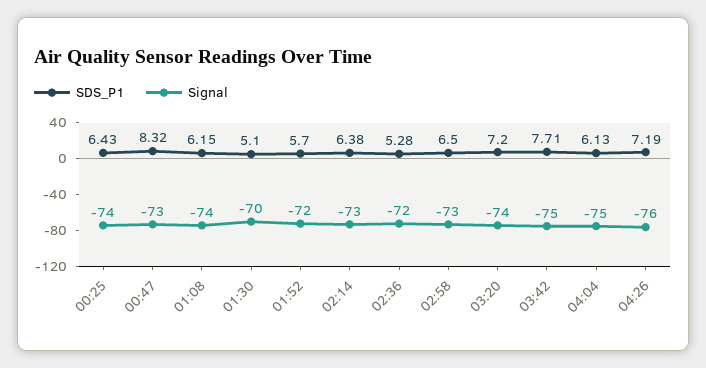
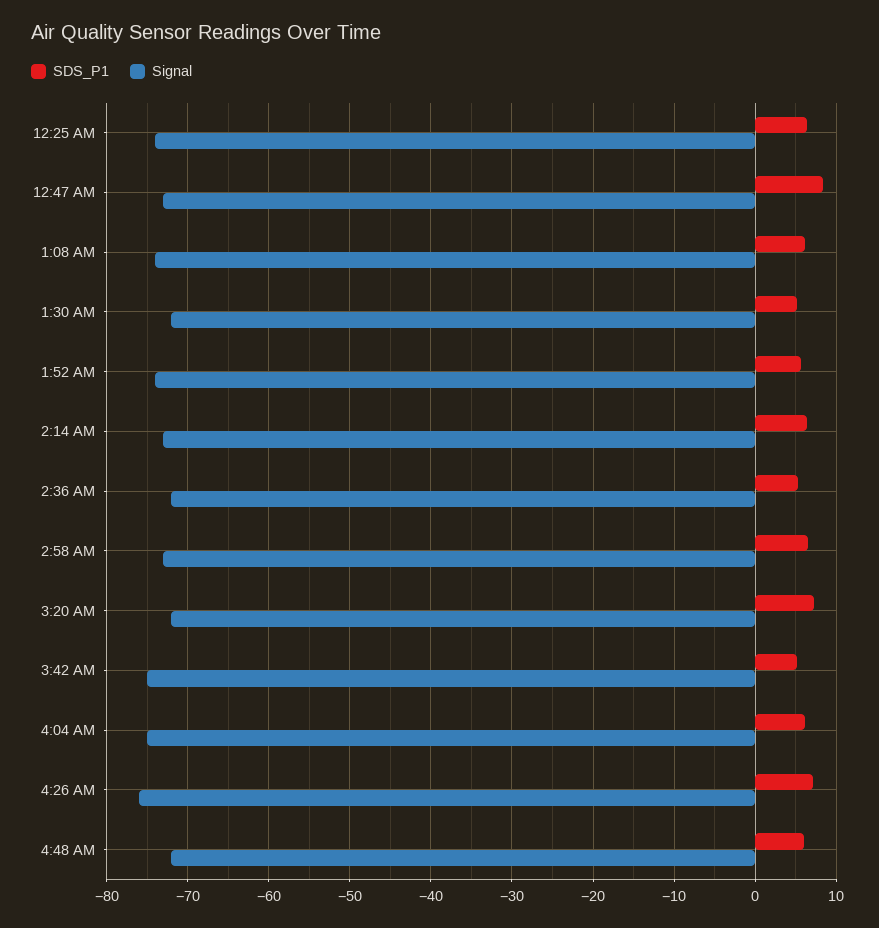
Signal, 01:30: -70 -> -72
Signal, 01:52: -72 -> -74
Signal, 03:20: -74 -> -72
SDS_P1, 03:42: 7.71 -> 5
SDS_P1, 4:48 AM: none -> 6
Signal, 4:48 AM: none -> -72

